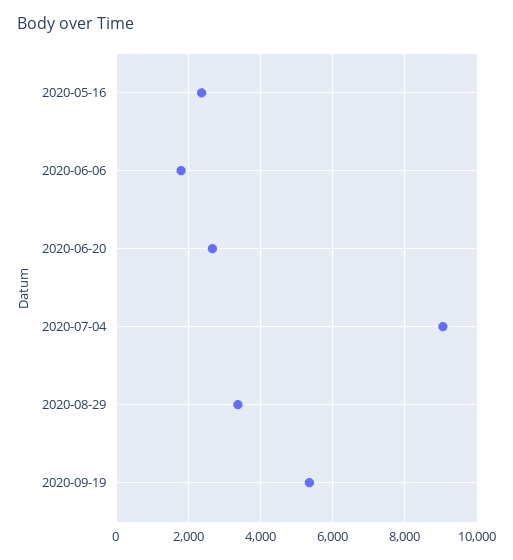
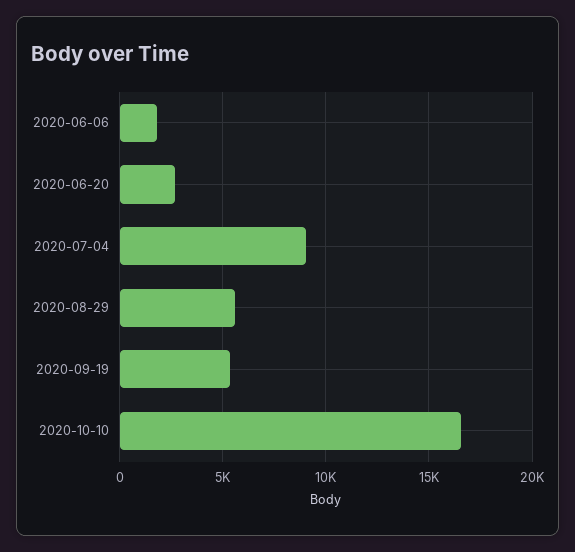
2020-05-16: 2400 -> none
2020-08-29: 3400 -> 5500
2020-10-10: none -> 16500

